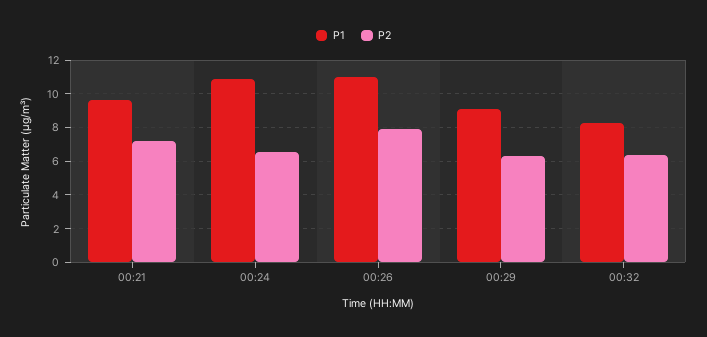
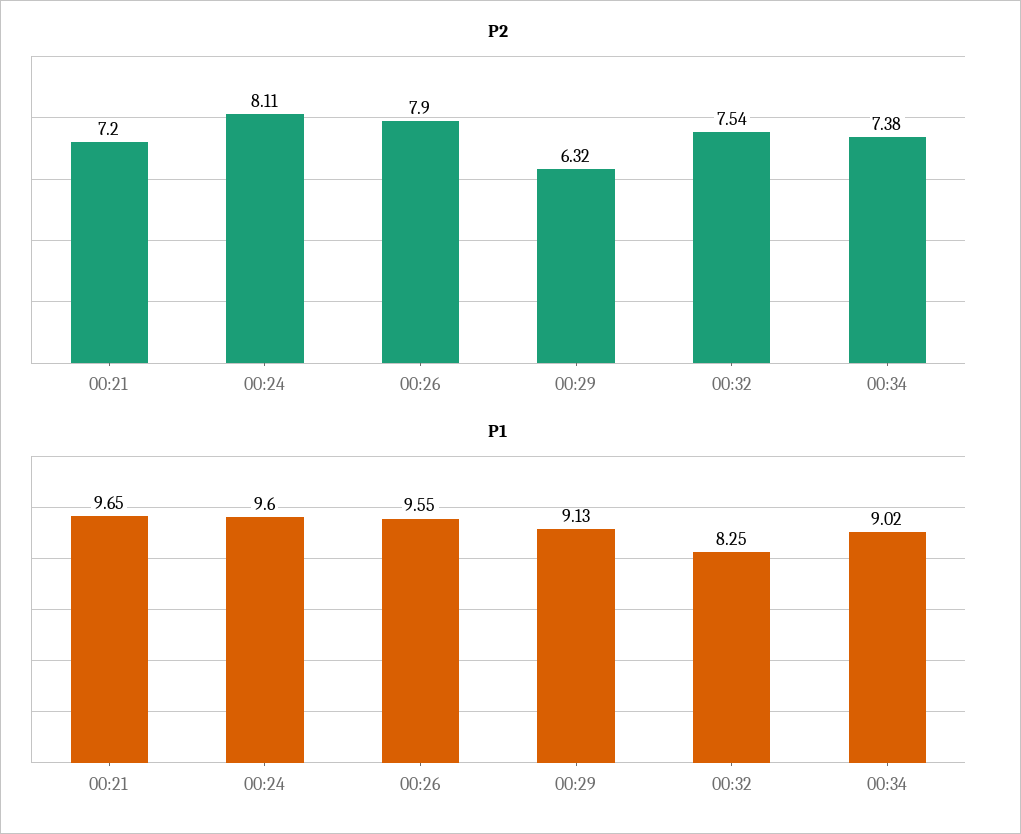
P1, 00:24: 11 -> 9.6
P2, 00:24: 6.5 -> 8.11
P1, 00:26: 11 -> 9.55
P2, 00:32: 6.5 -> 7.54
P2, 00:34: none -> 7.38
P1, 00:34: none -> 9.02

